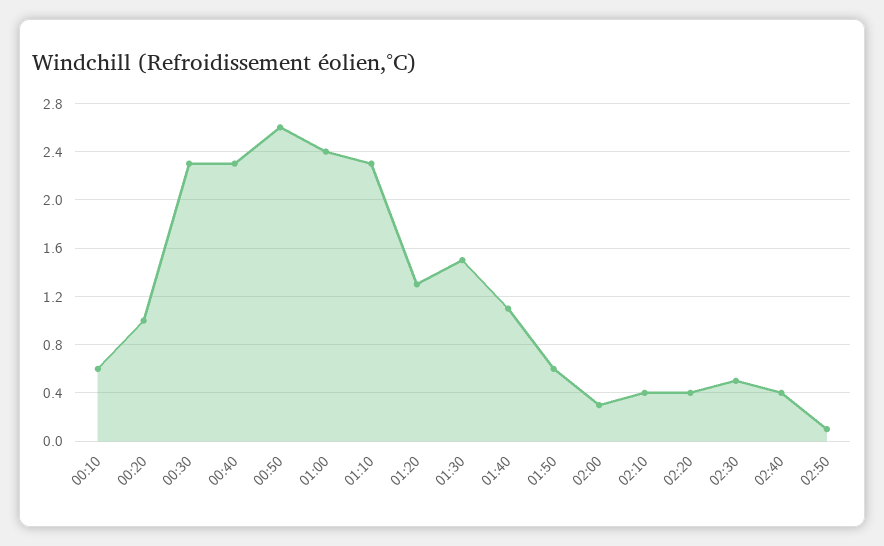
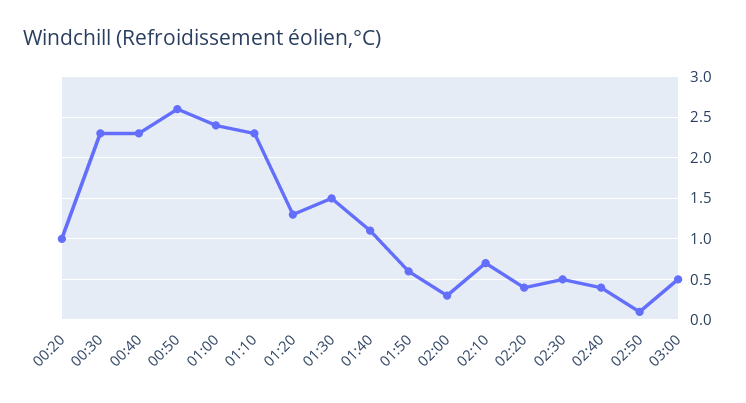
00:10: 0.6 -> none
02:10: 0.4 -> 0.7
03:00: none -> 0.5

